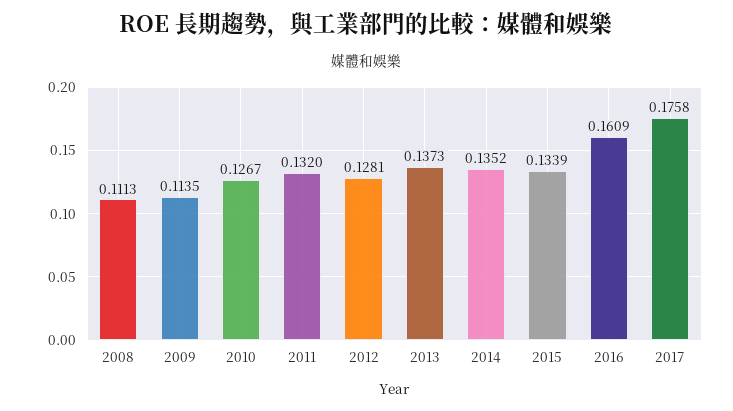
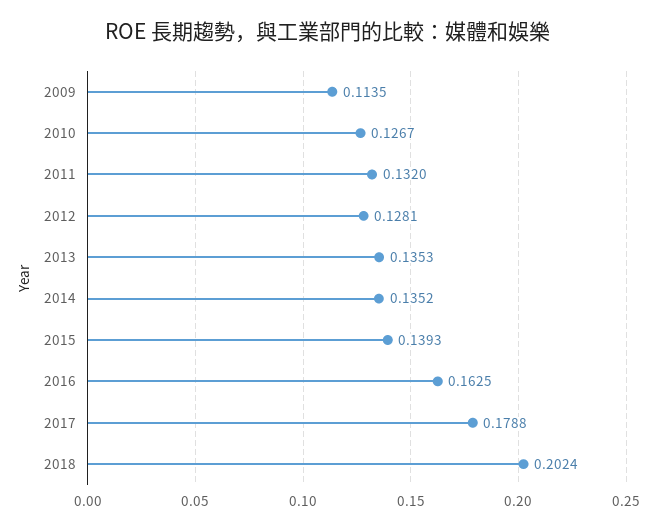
2008: 0.1113 -> none
2013: 0.1373 -> 0.1353
2015: 0.1339 -> 0.1393
2016: 0.1609 -> 0.1625
2017: 0.1758 -> 0.1788
2018: none -> 0.2024

